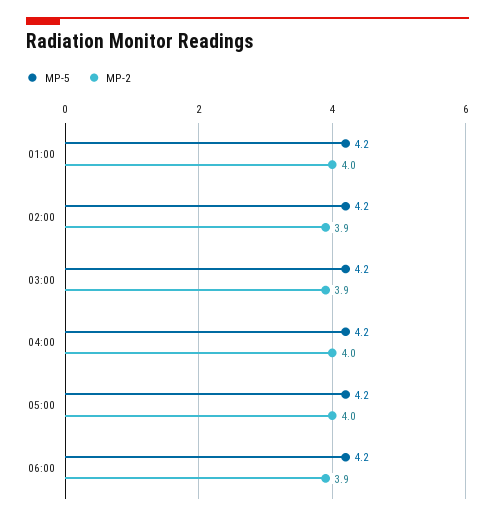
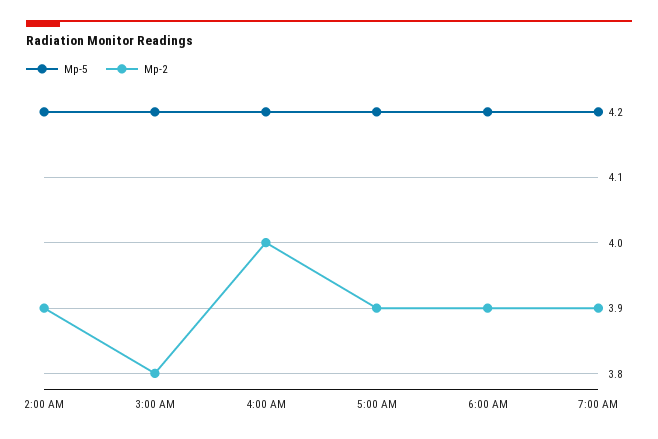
MP-5, 01:00: 4.2 -> none
MP-2, 01:00: 4 -> none
MP-2, 03:00: 3.9 -> 3.8
MP-2, 05:00: 4 -> 3.9
MP-5, 7:00 AM: none -> 4.2
MP-2, 7:00 AM: none -> 3.9

